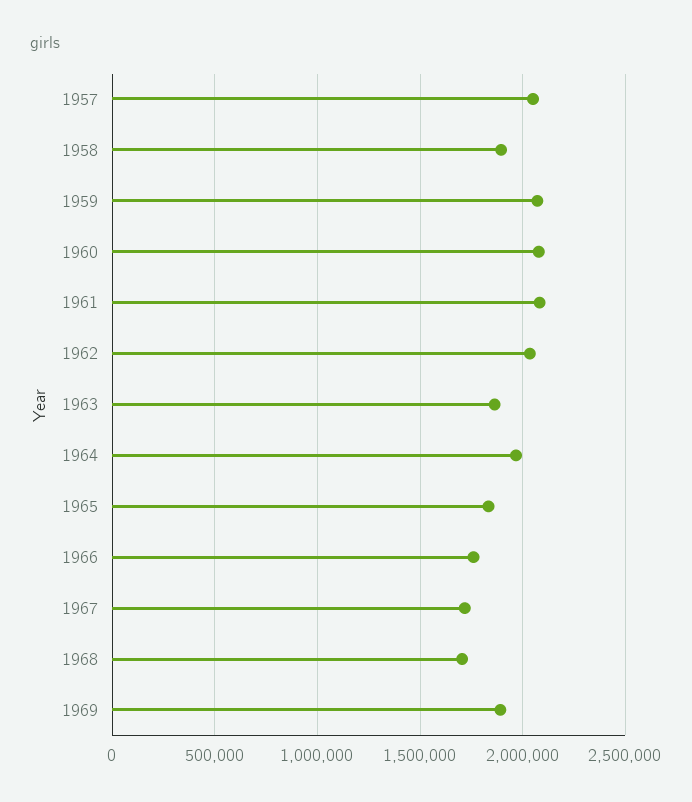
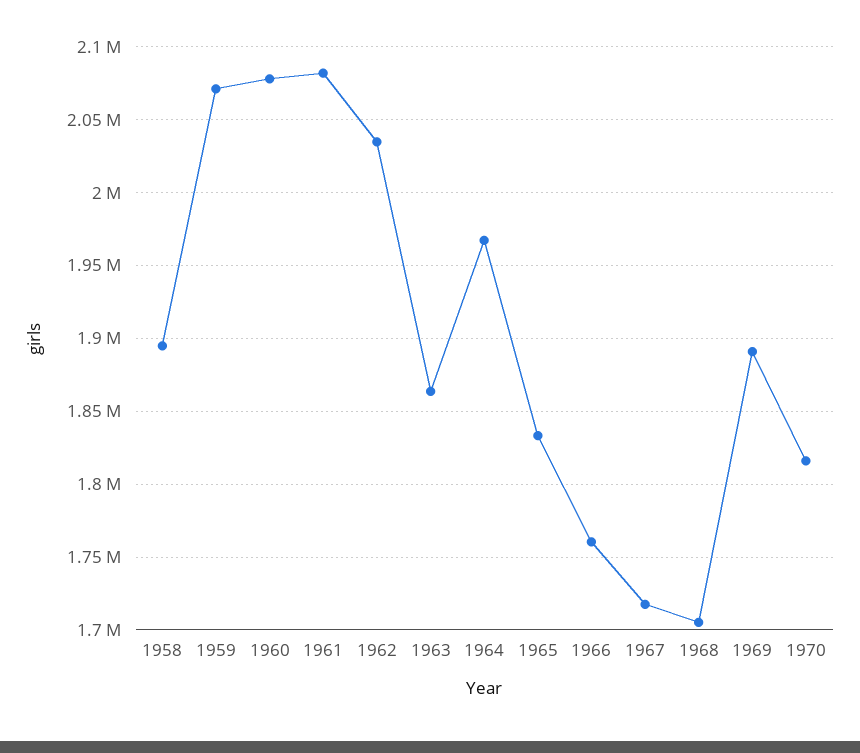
1957: 2050000 -> none
1970: none -> 1815000

